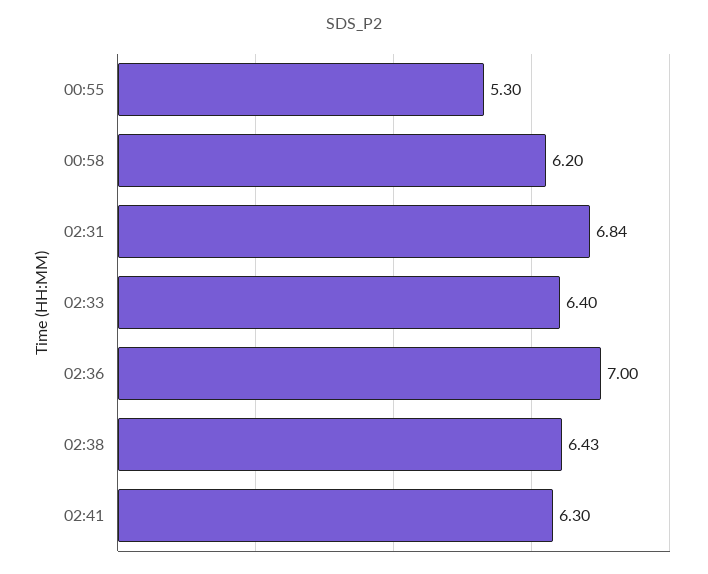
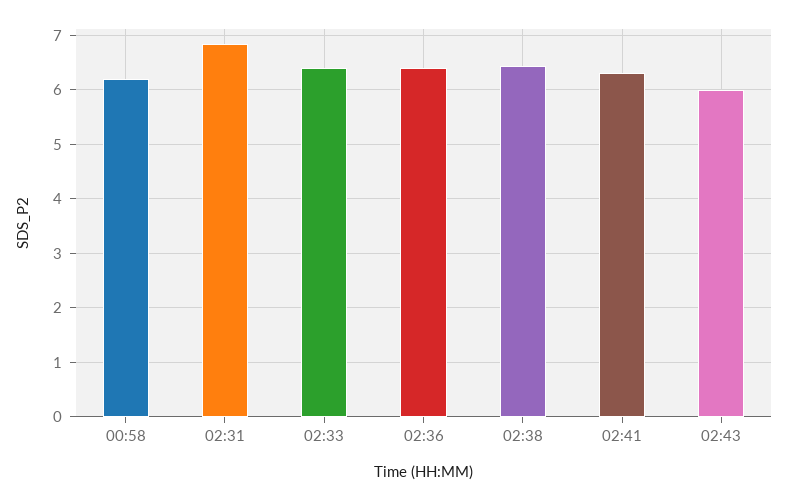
00:55: 5.3 -> none
02:36: 7 -> 6.4
02:43: none -> 6

